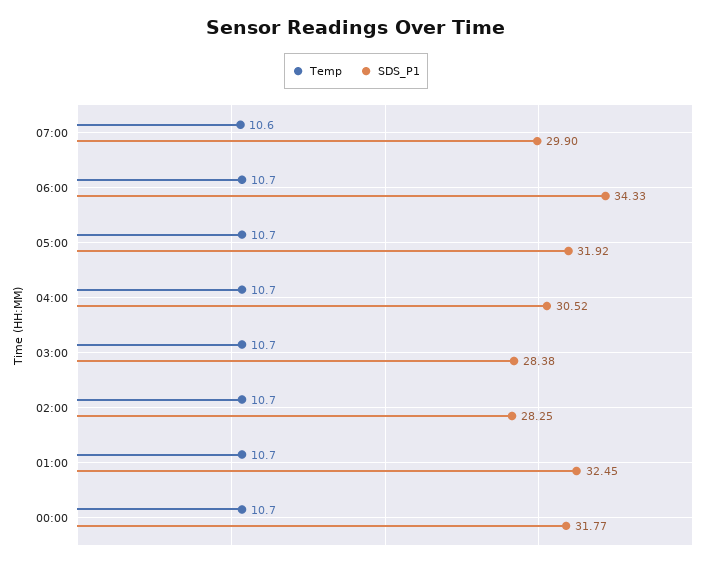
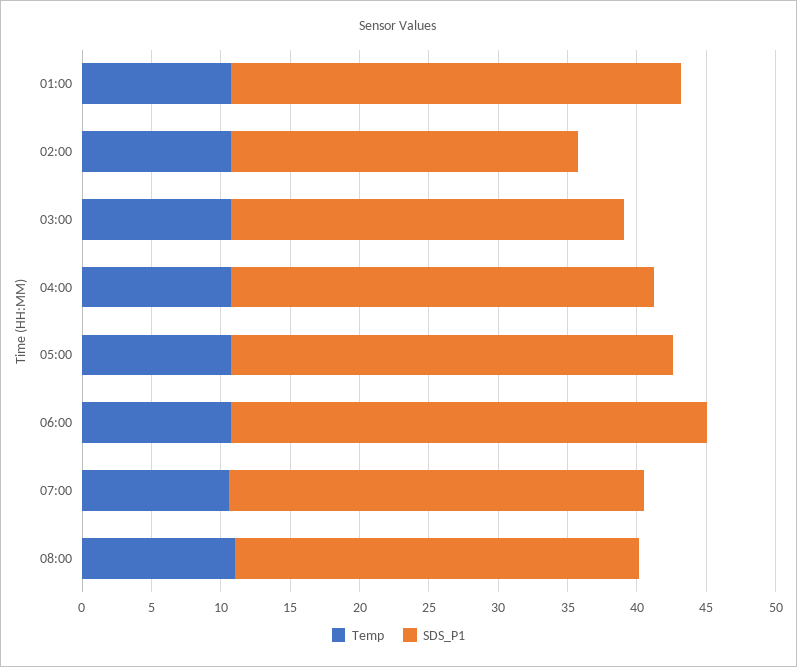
SDS_P1, 02:00: 28.25 -> 25
Temp, 00:00: 10.7 -> none
SDS_P1, 00:00: 31.77 -> none
Temp, 08:00: none -> 11
SDS_P1, 08:00: none -> 29

